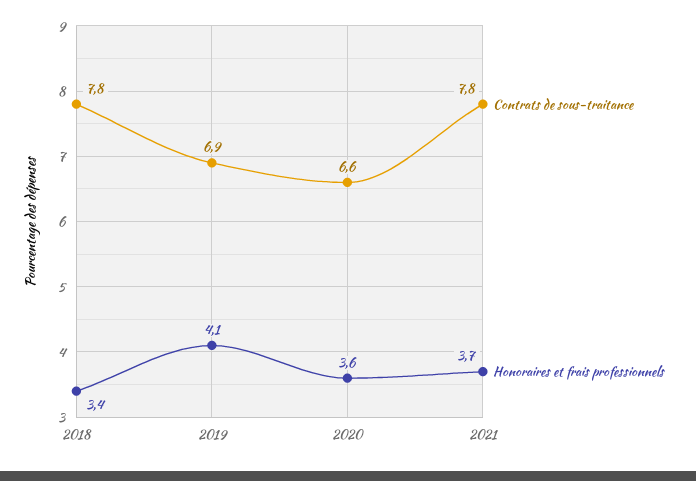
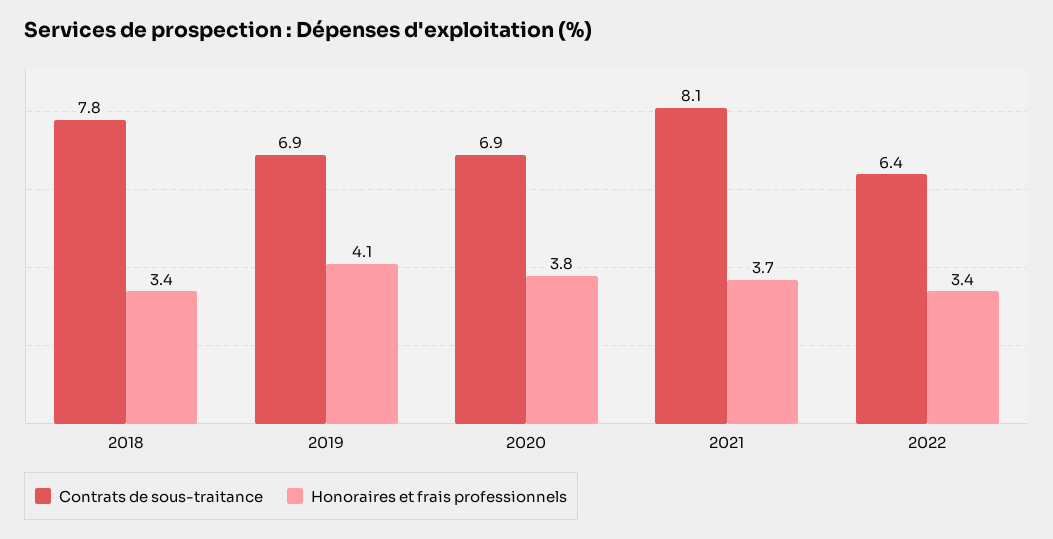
Contrats de sous-traitance, 2020: 6.6 -> 6.9
Honoraires et frais professionnels, 2020: 3.6 -> 3.8
Contrats de sous-traitance, 2021: 7.8 -> 8.1
Contrats de sous-traitance, 2022: none -> 6.4
Honoraires et frais professionnels, 2022: none -> 3.4

